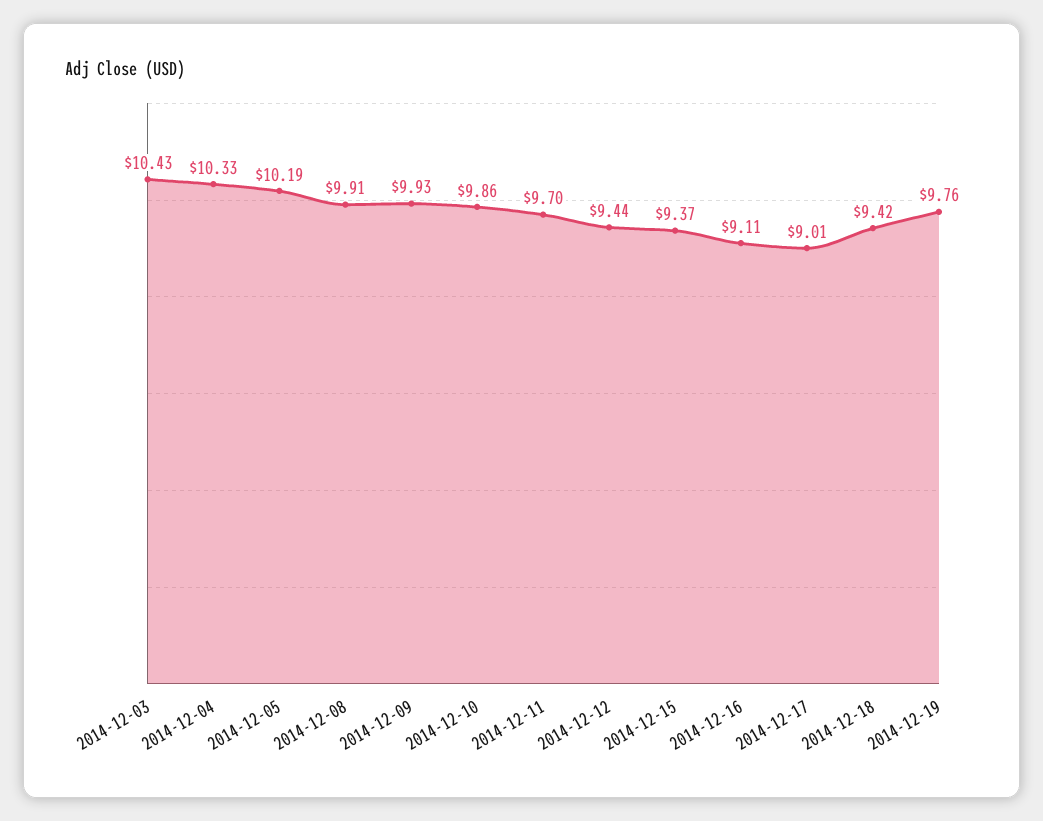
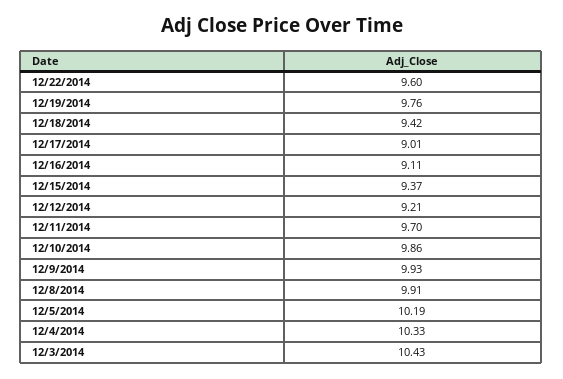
2014-12-12: 9.44 -> 9.21
12/22/2014: none -> 9.6

